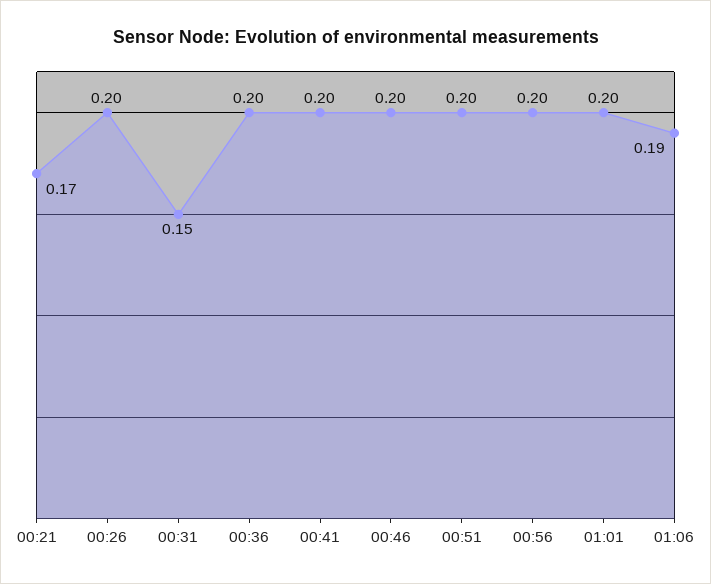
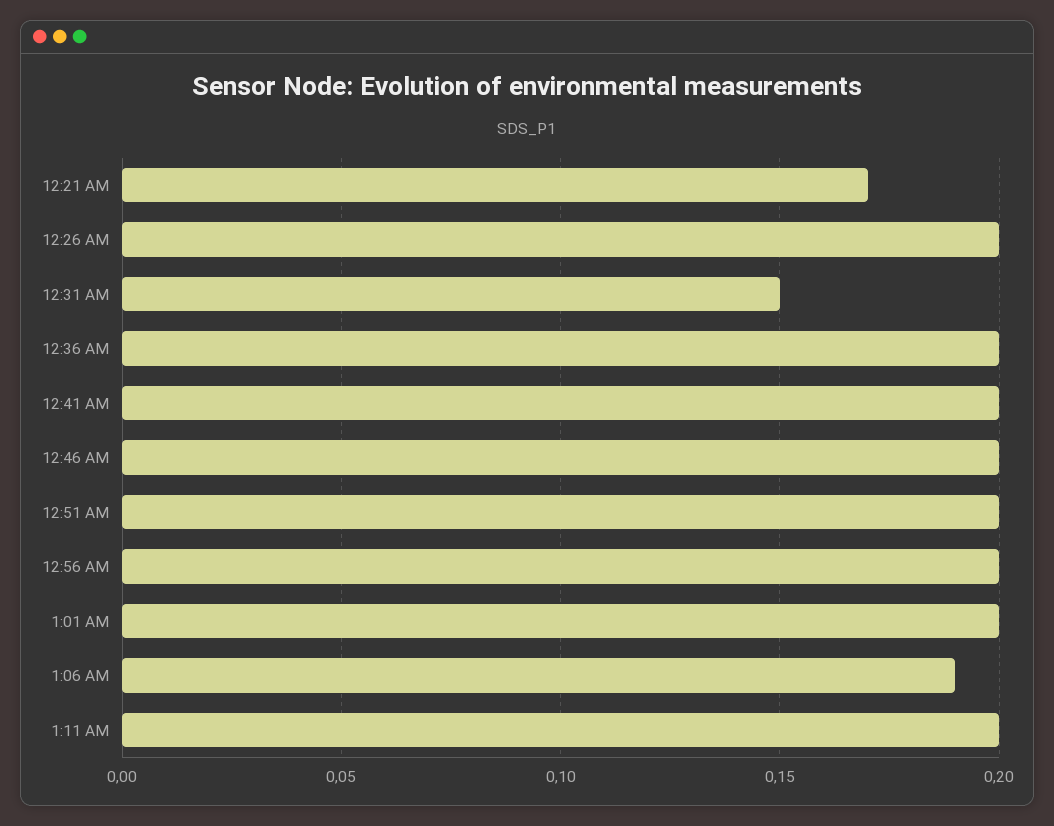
1:11 AM: none -> 0.2

